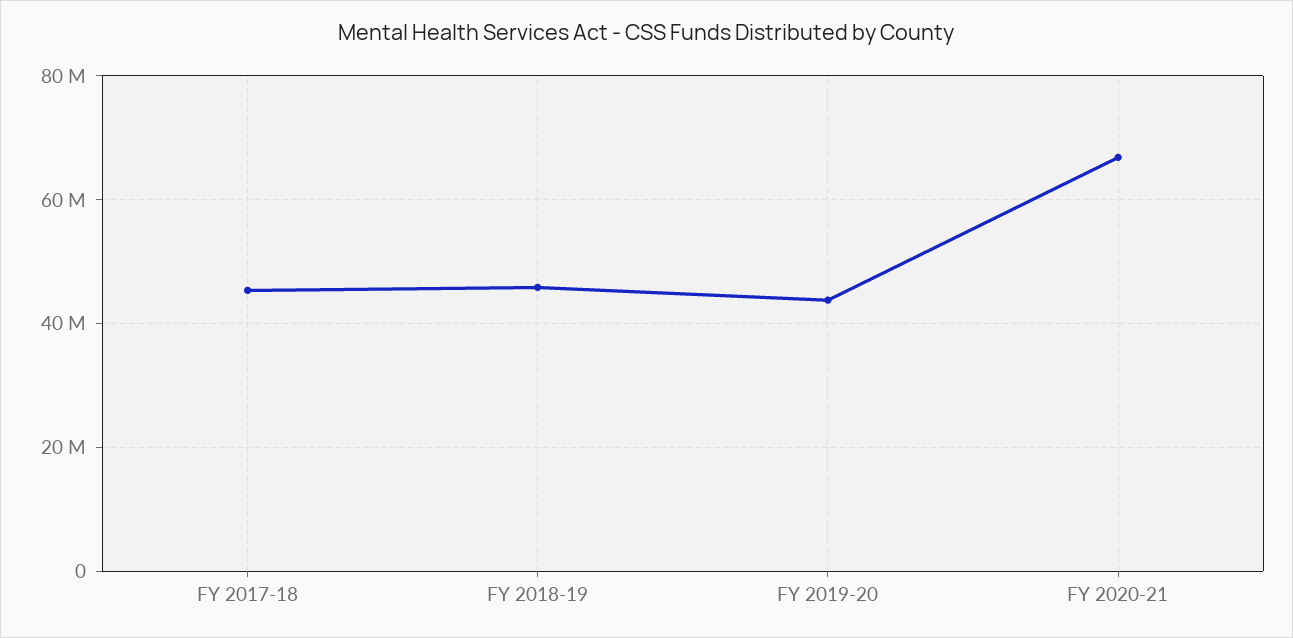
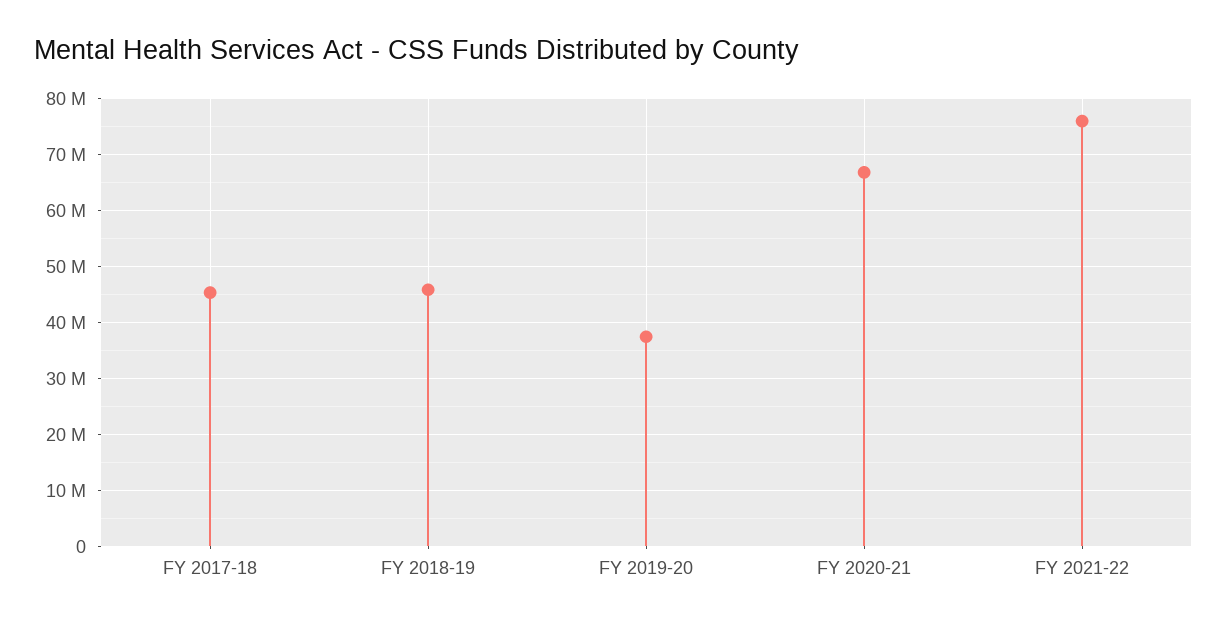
FY 2019-20: 44000000 -> 38000000
FY 2021-22: none -> 76000000

